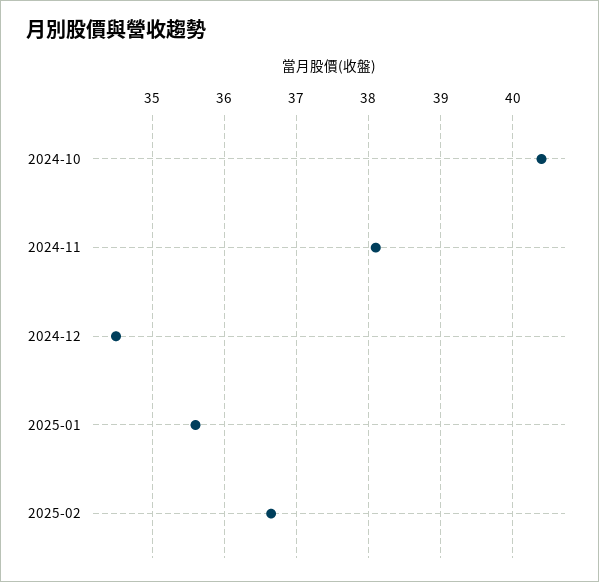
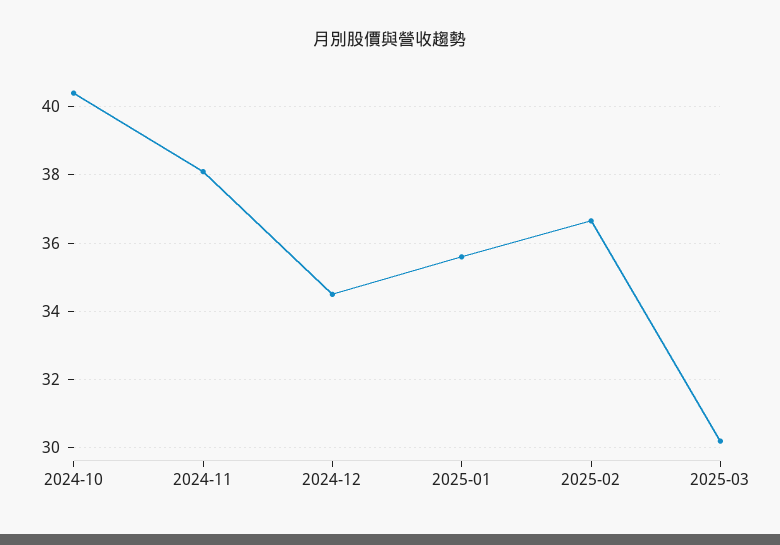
2025-03: none -> 30.2

